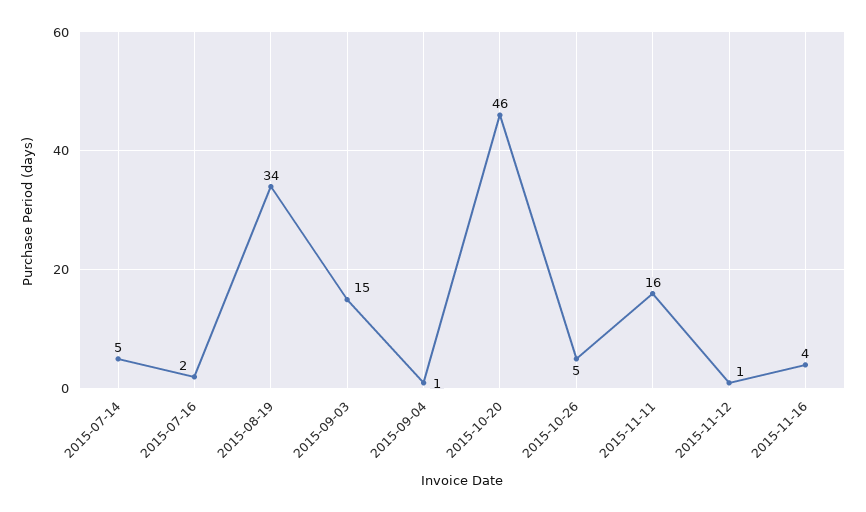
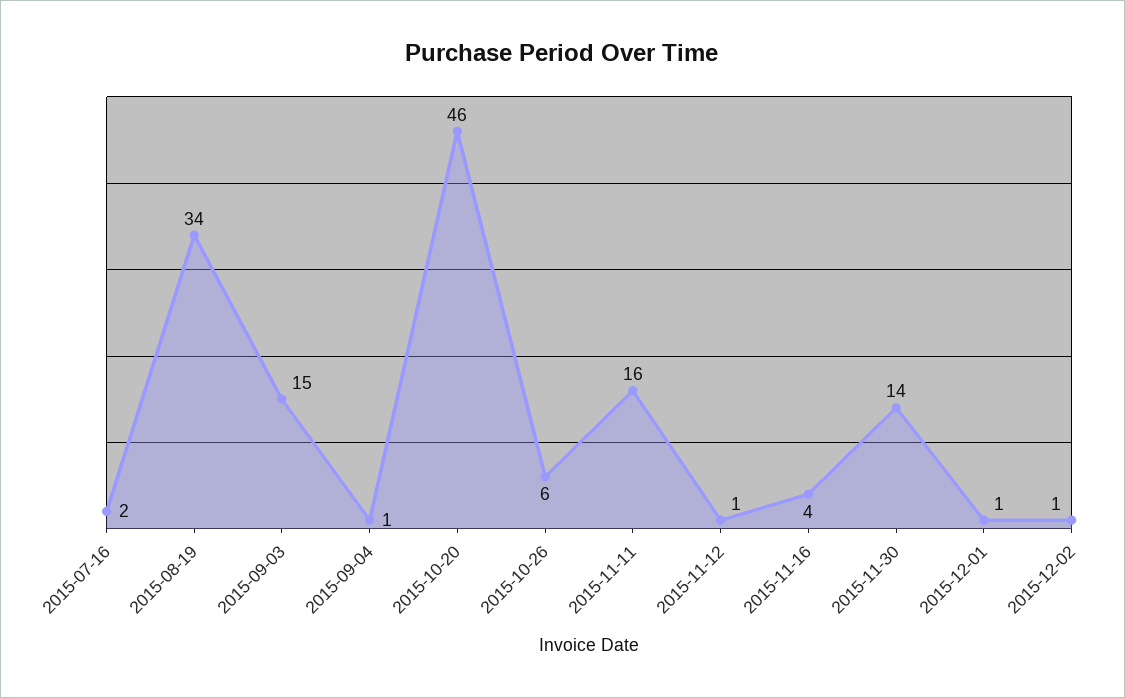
2015-07-14: 5 -> none
2015-10-26: 5 -> 6
2015-11-30: none -> 14
2015-12-01: none -> 1
2015-12-02: none -> 1

